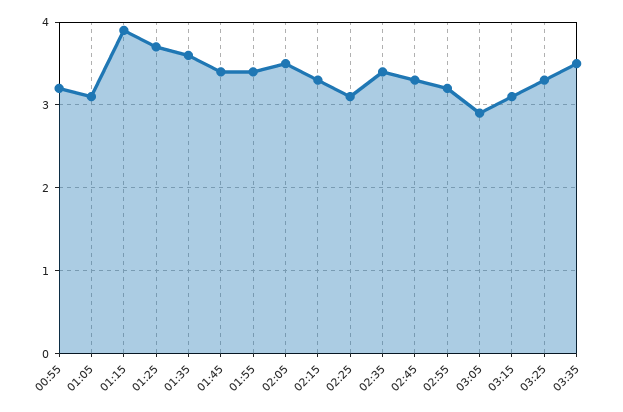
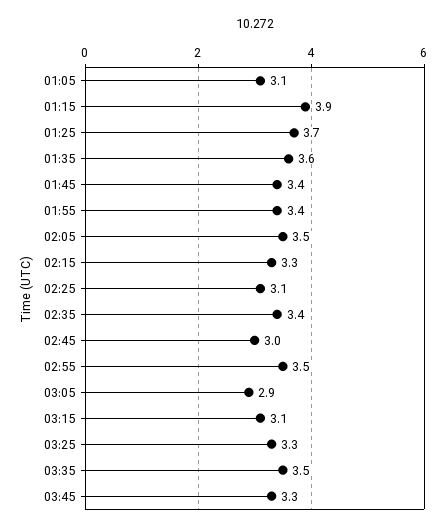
00:55: 3.2 -> none
02:45: 3.3 -> 3
02:55: 3.2 -> 3.5
03:45: none -> 3.3

